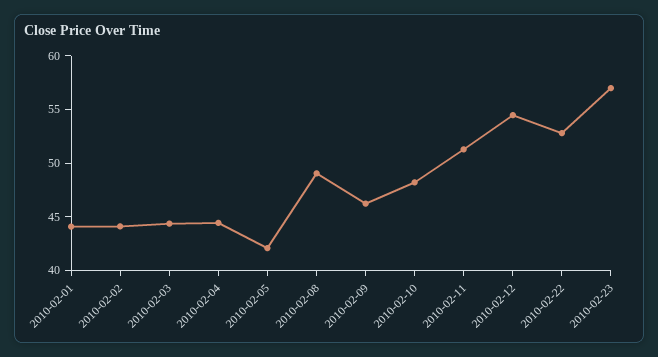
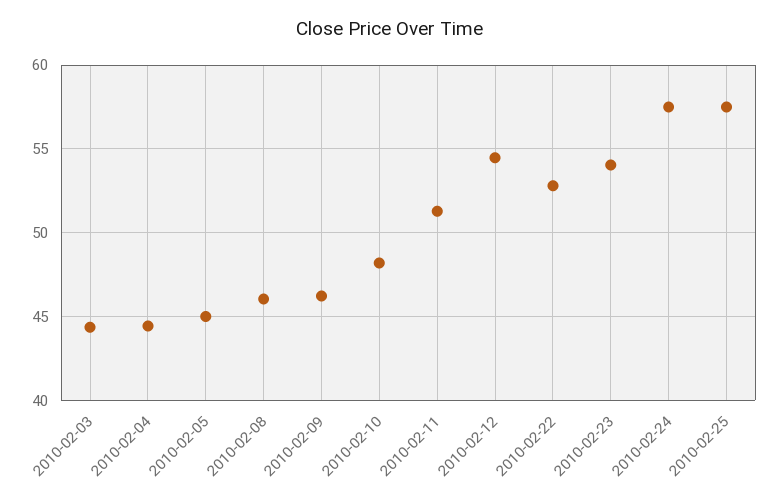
2010-02-01: 44 -> none
2010-02-02: 44 -> none
2010-02-05: 42 -> 45
2010-02-08: 49 -> 46
2010-02-23: 57 -> 54
2010-02-24: none -> 57.5
2010-02-25: none -> 57.5

